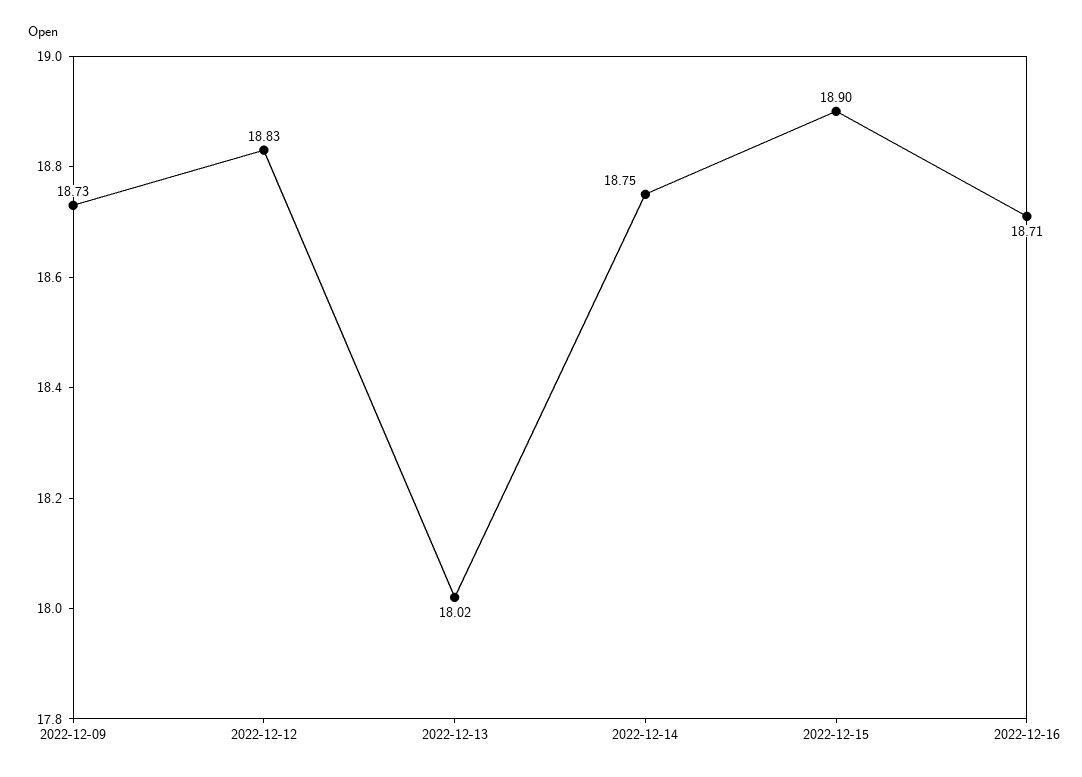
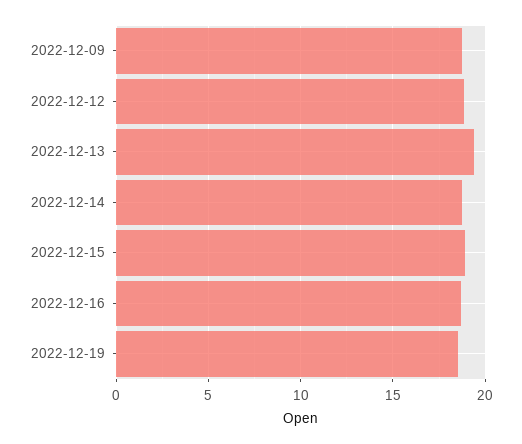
2022-12-13: 18.02 -> 19.5
2022-12-19: none -> 18.5

